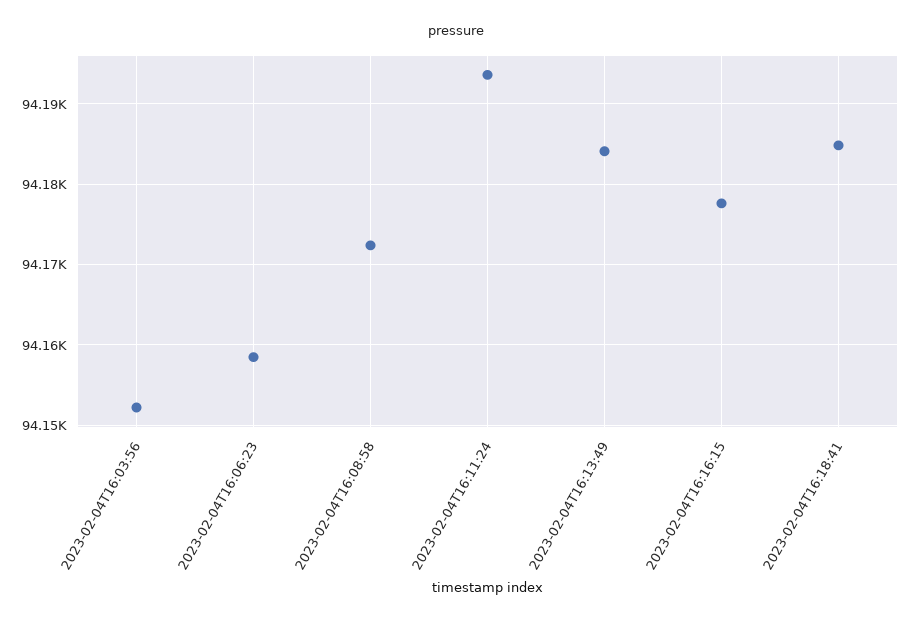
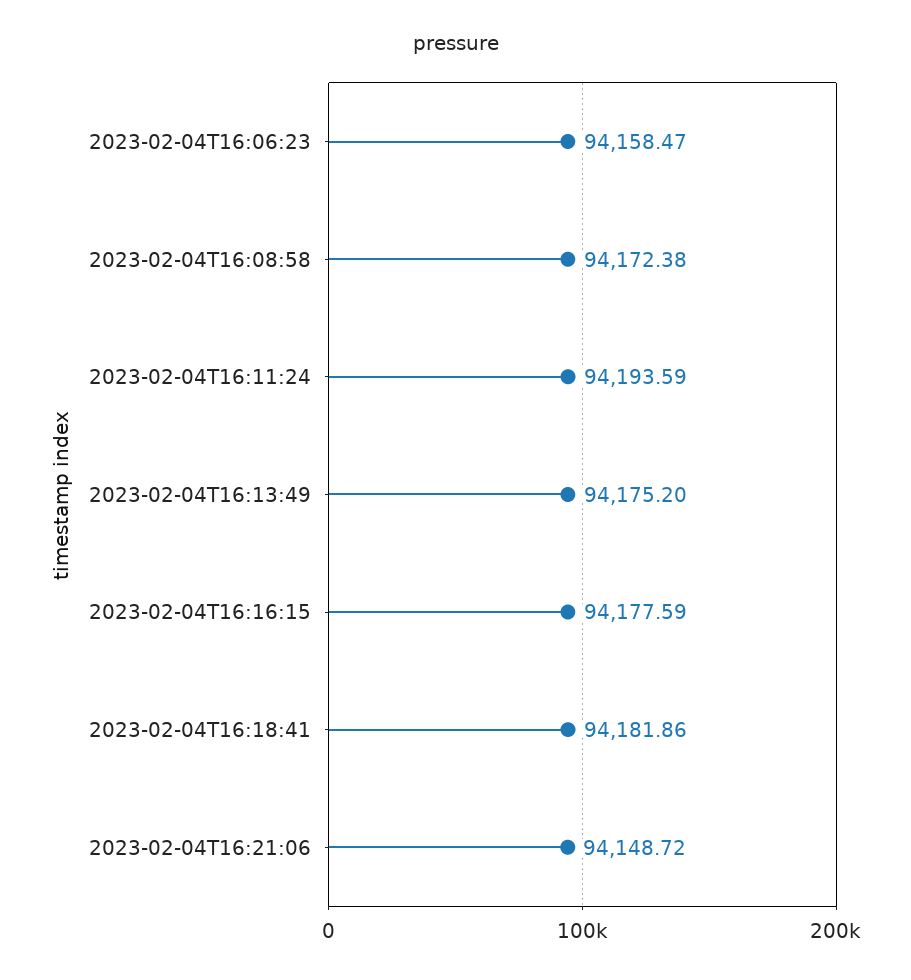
2023-02-04T16:03:56: 94152 -> none
2023-02-04T16:13:49: 94184 -> 94175.2
2023-02-04T16:18:41: 94185 -> 94181.86
2023-02-04T16:21:06: none -> 94148.72

